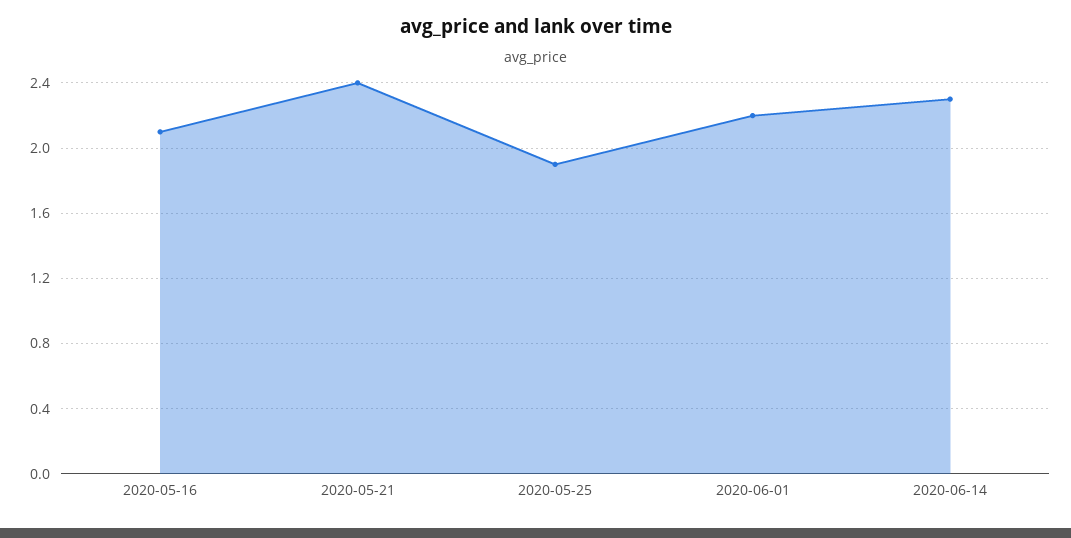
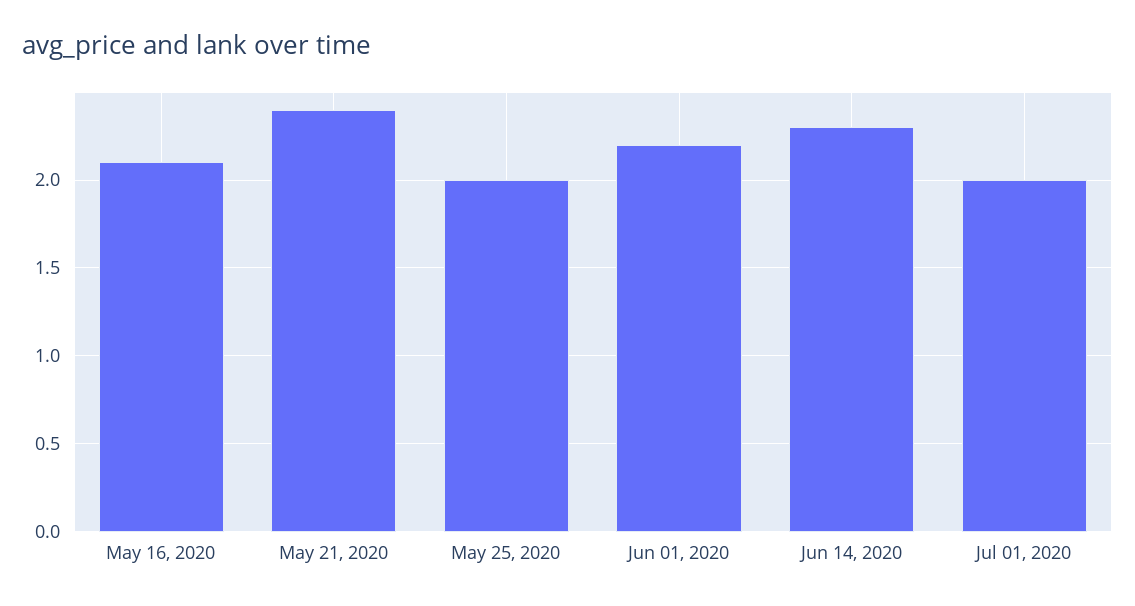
2020-05-25: 1.9 -> 2
Jul 01, 2020: none -> 2

